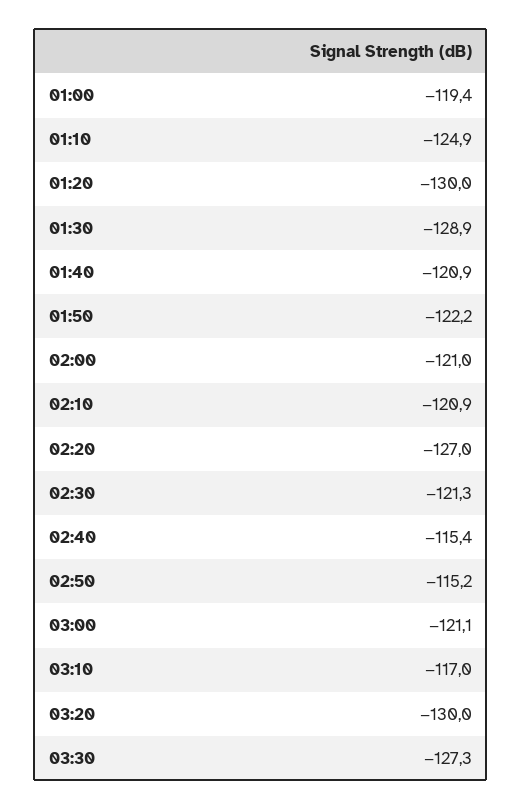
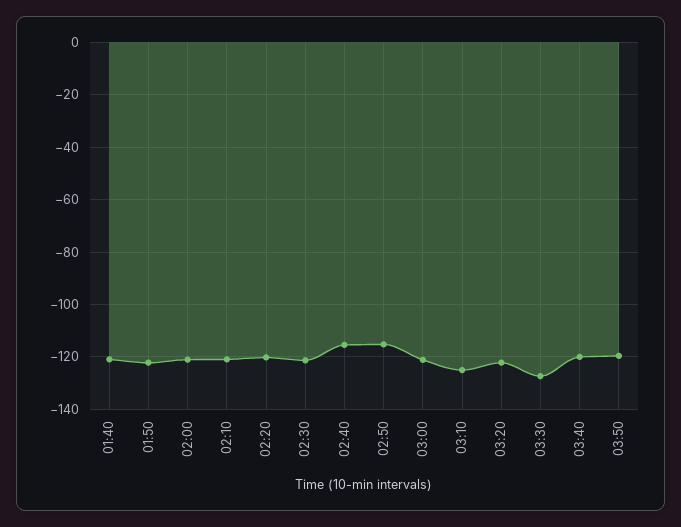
01:00: -119.4 -> none
01:10: -124.9 -> none
01:20: -130 -> none
01:30: -128.9 -> none
02:20: -127 -> -120
03:10: -117 -> -125
03:20: -130 -> -122.5
03:40: none -> -120
03:50: none -> -120

